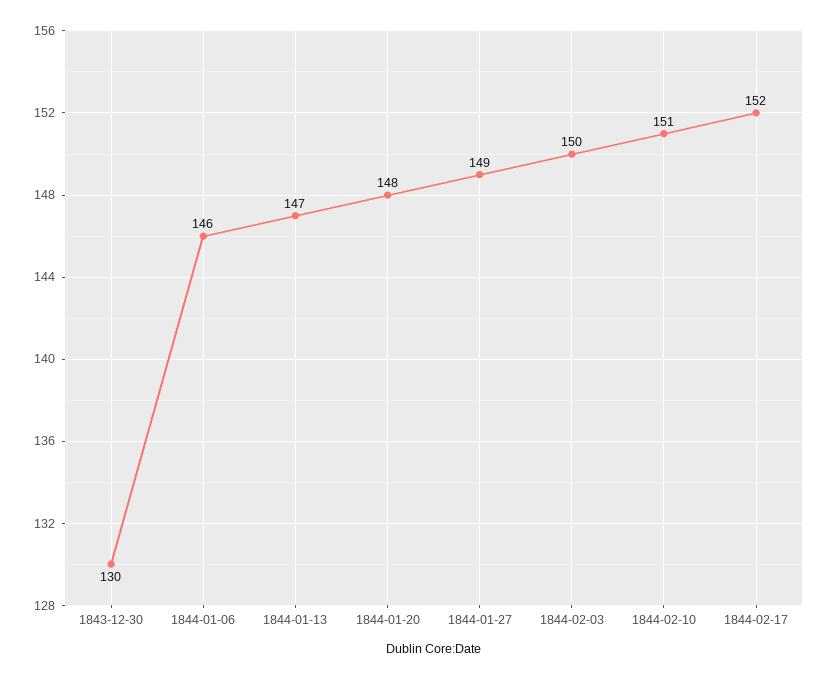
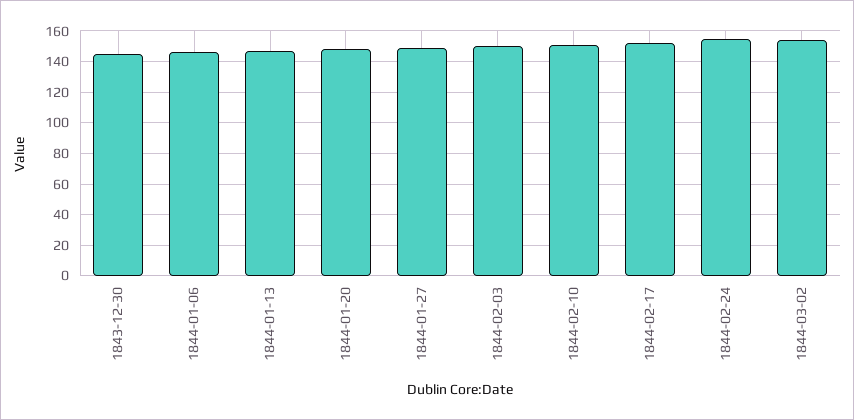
1843-12-30: 130 -> 145
1844-02-24: none -> 155
1844-03-02: none -> 155

